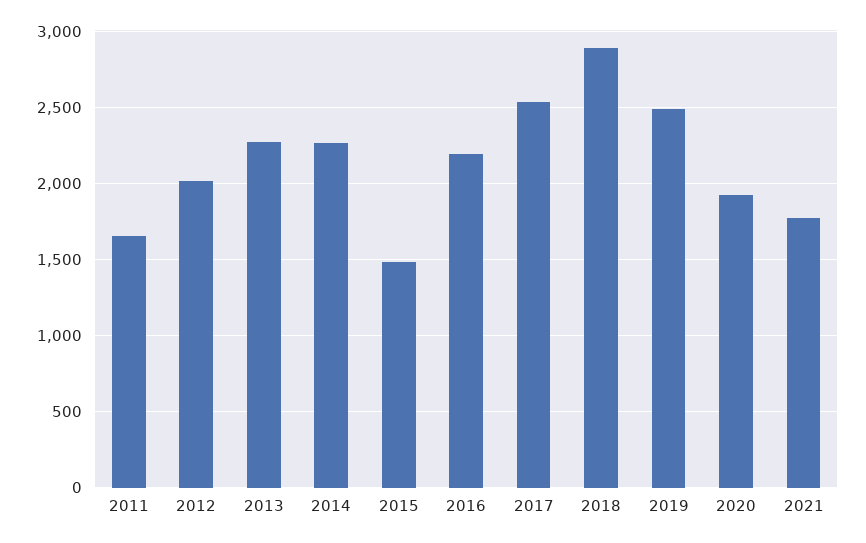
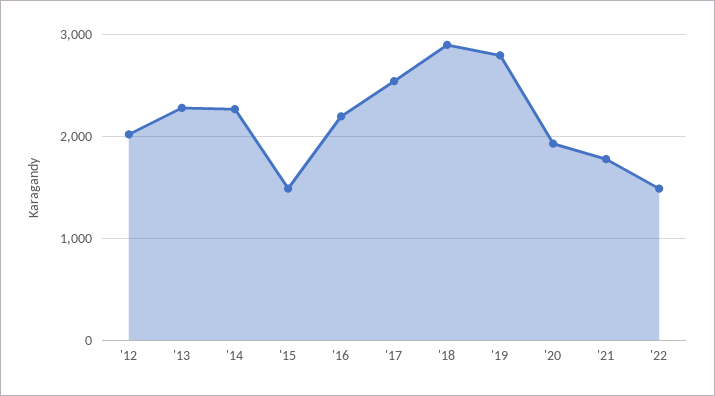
2011: 1650 -> none
2019: 2500 -> 2800
'22: none -> 1500

